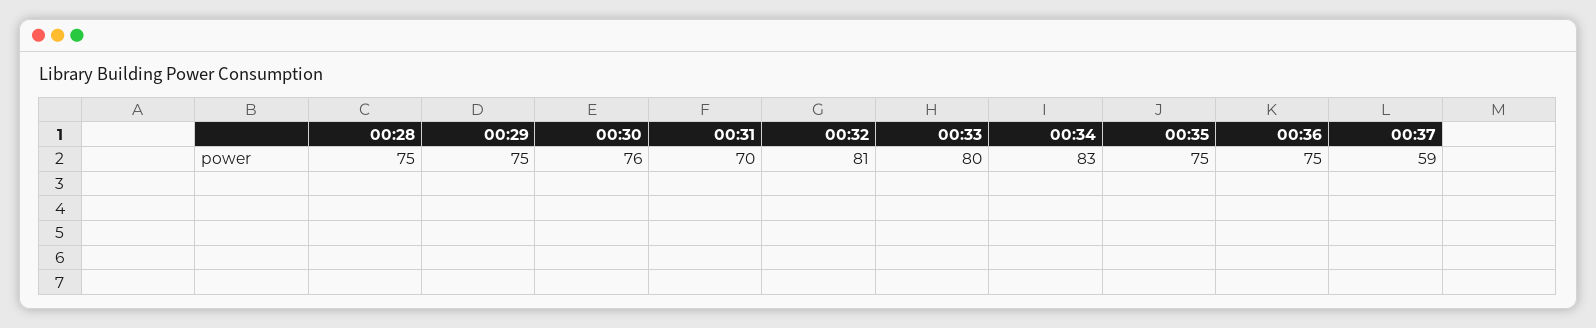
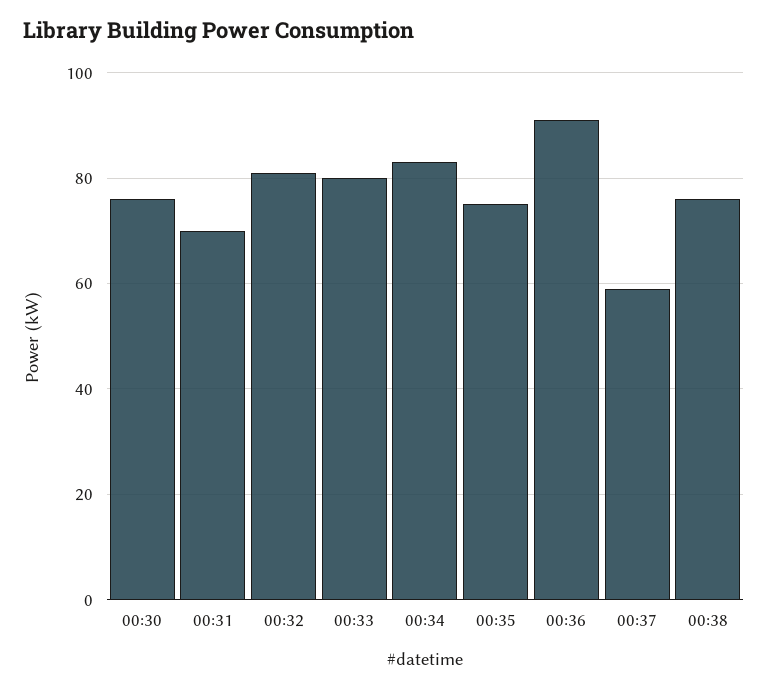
00:28: 75 -> none
00:29: 75 -> none
00:36: 75 -> 90
00:38: none -> 75

